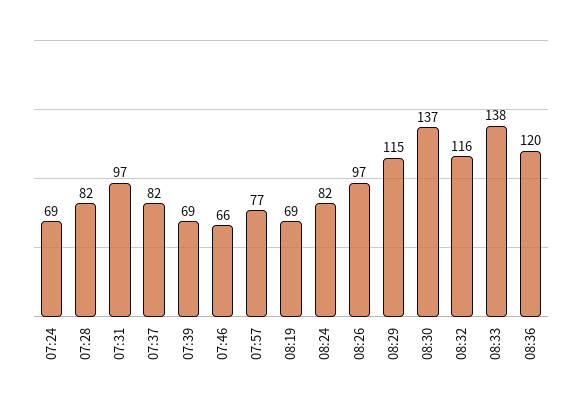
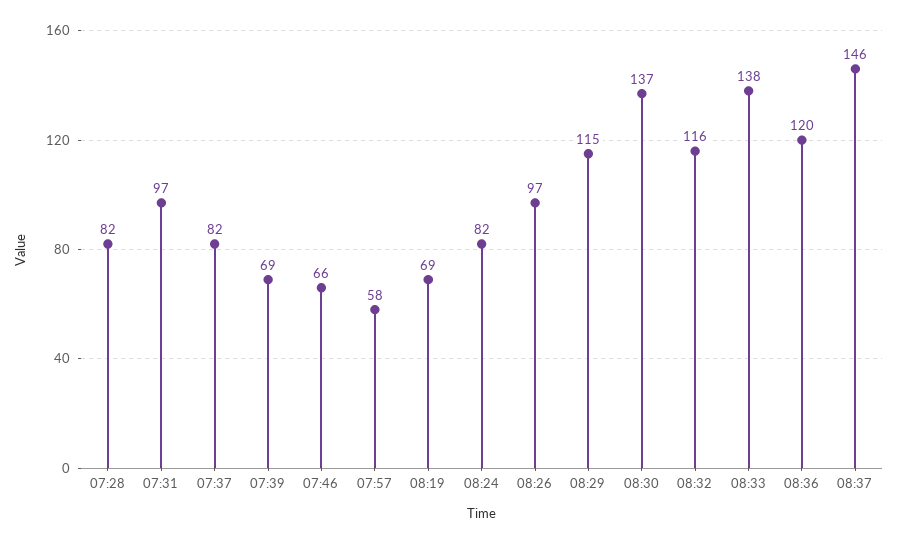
07:24: 69 -> none
07:57: 77 -> 58
08:37: none -> 146

